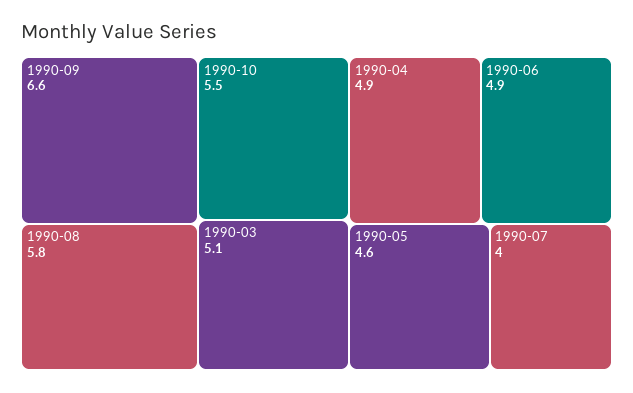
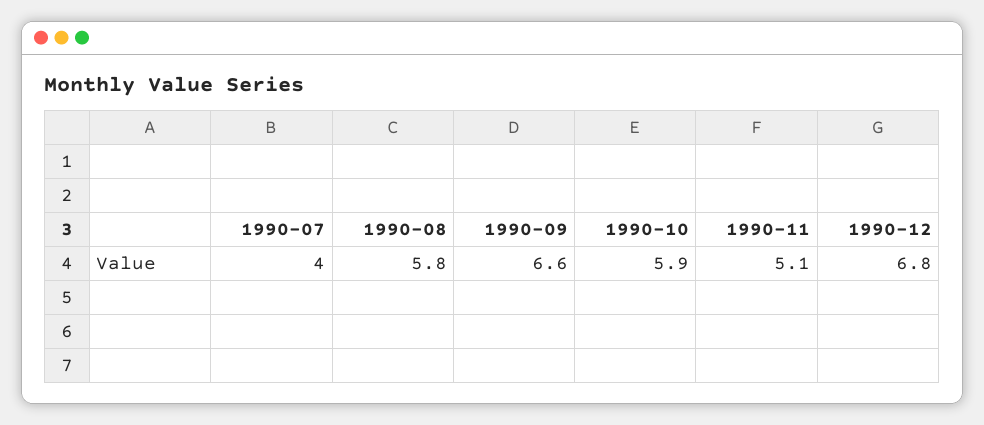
1990-10: 5.5 -> 5.9
1990-03: 5.1 -> none
1990-04: 4.9 -> none
1990-06: 4.9 -> none
1990-05: 4.6 -> none
1990-11: none -> 5.1
1990-12: none -> 6.8

